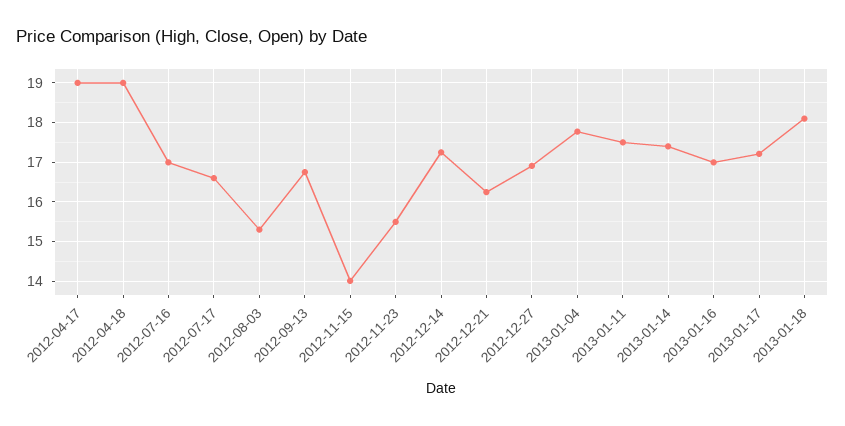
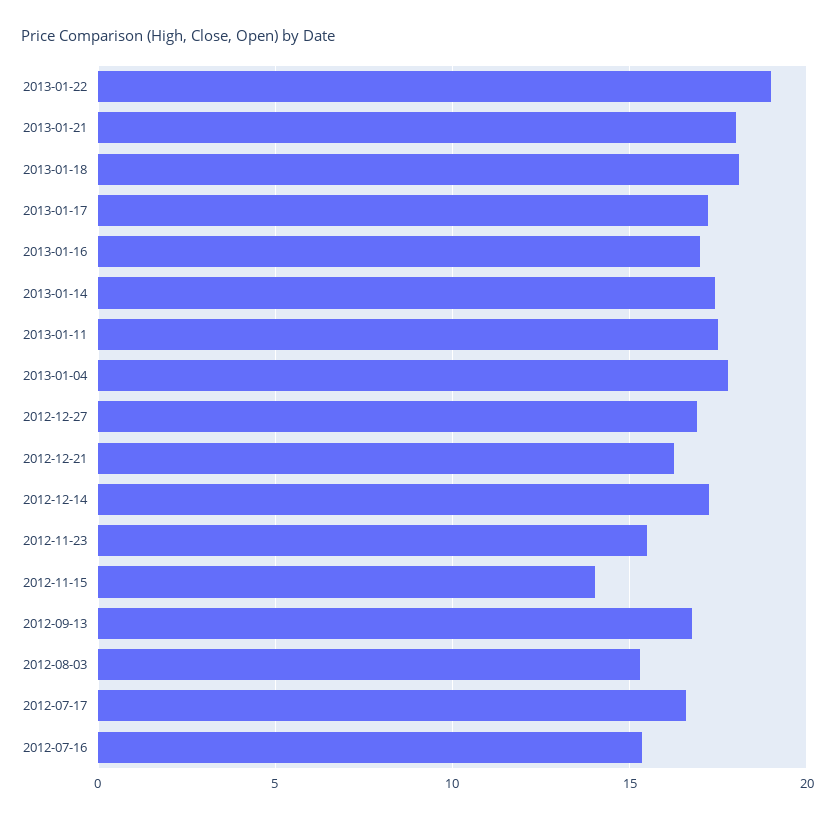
2012-04-17: 19 -> none
2012-04-18: 19 -> none
2012-07-16: 17 -> 15.5
2013-01-22: none -> 19
2013-01-21: none -> 18

